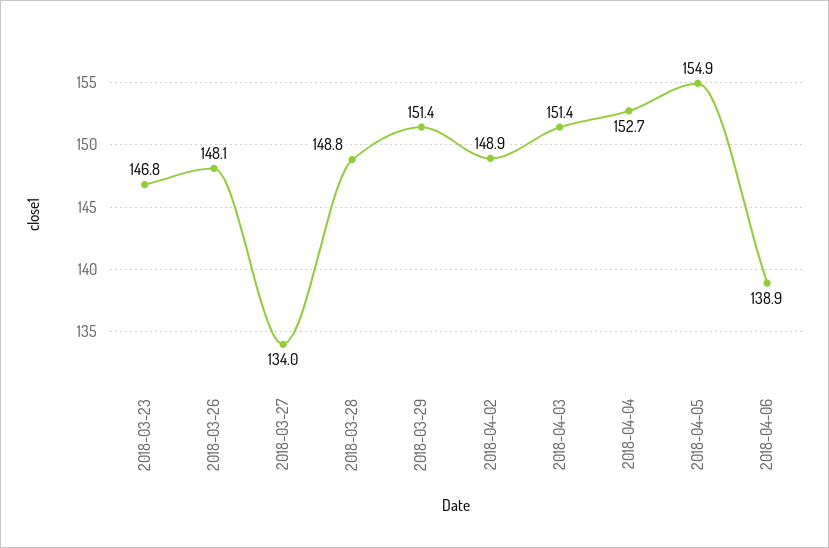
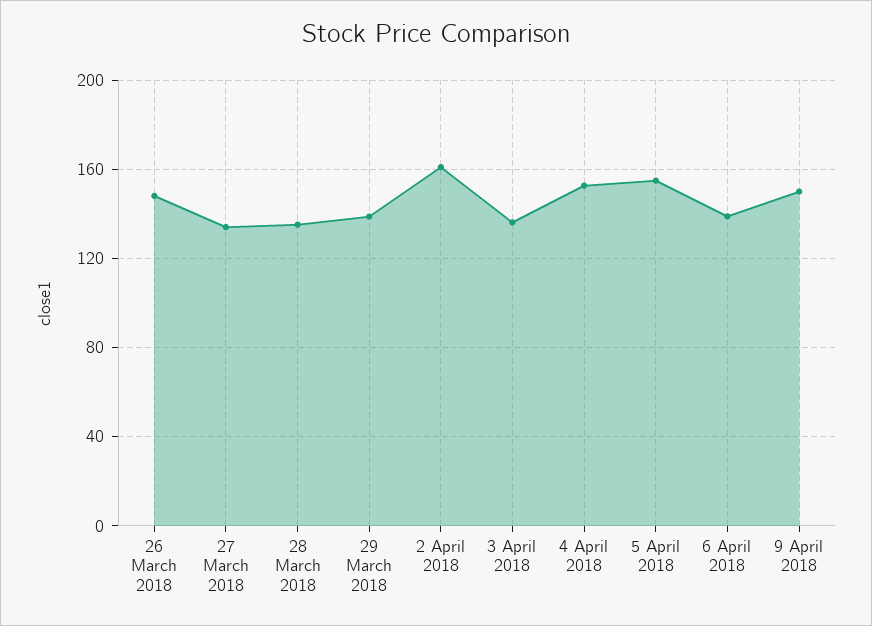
2018-03-23: 146.8 -> none
2018-03-28: 148.8 -> 135
2018-03-29: 151.4 -> 140
2018-04-02: 148.9 -> 160
2018-04-03: 151.4 -> 135
9 April 2018: none -> 150

